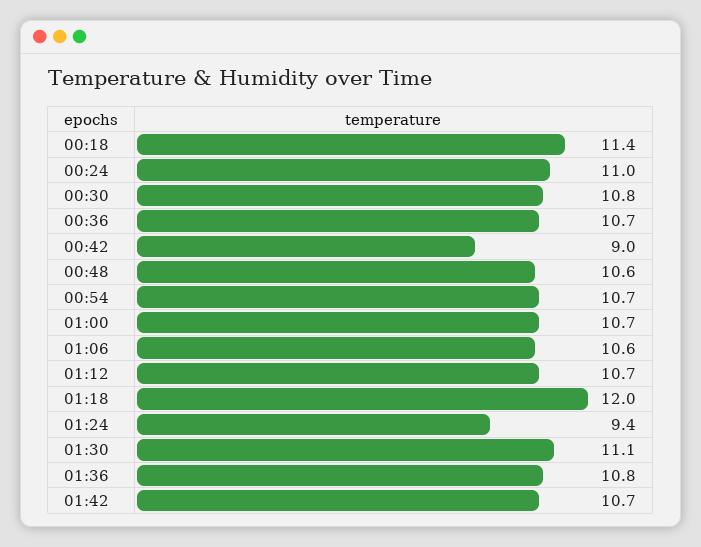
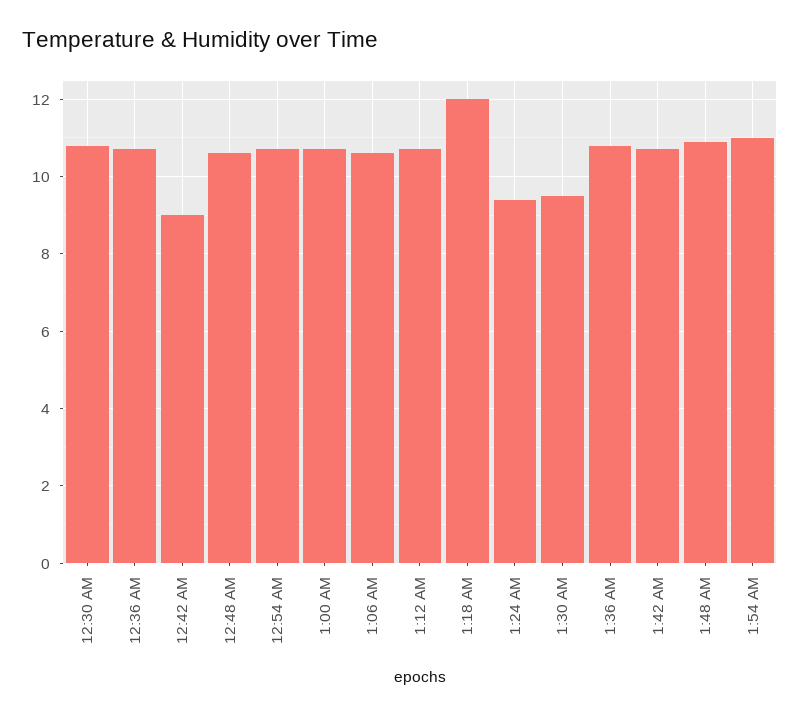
00:18: 11.4 -> none
00:24: 11 -> none
01:30: 11.1 -> 9.5
1:48 AM: none -> 11
1:54 AM: none -> 11

